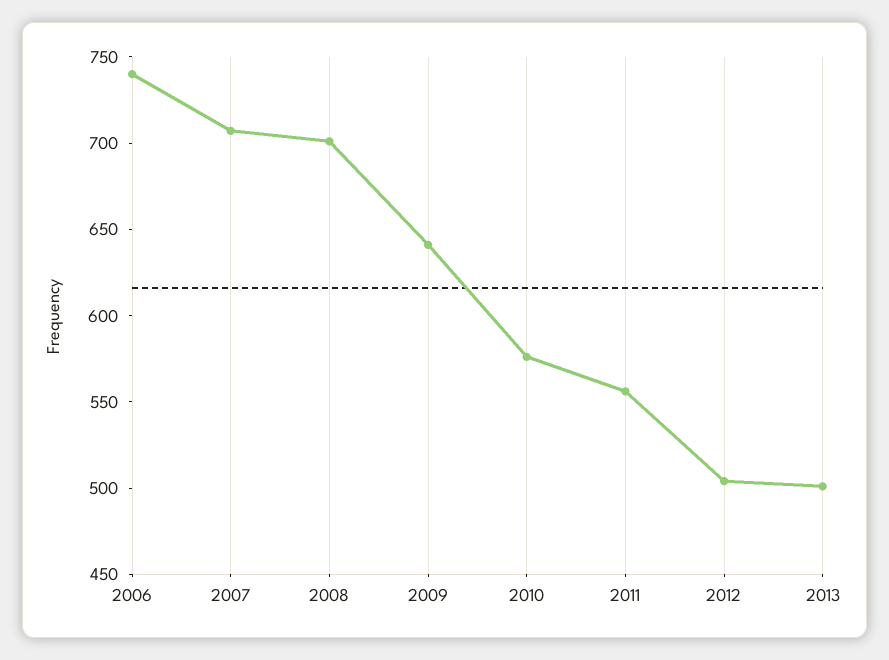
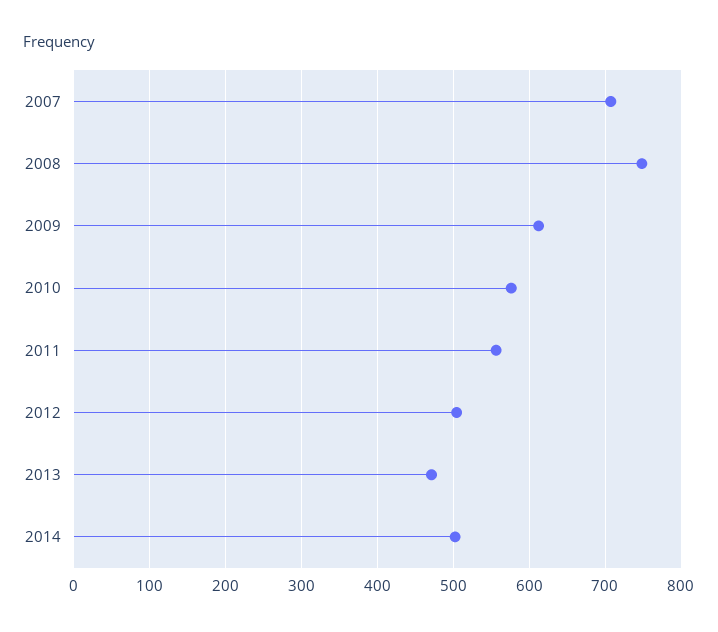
2006: 740 -> none
2008: 700 -> 750
2009: 640 -> 610
2013: 500 -> 470
2014: none -> 500

